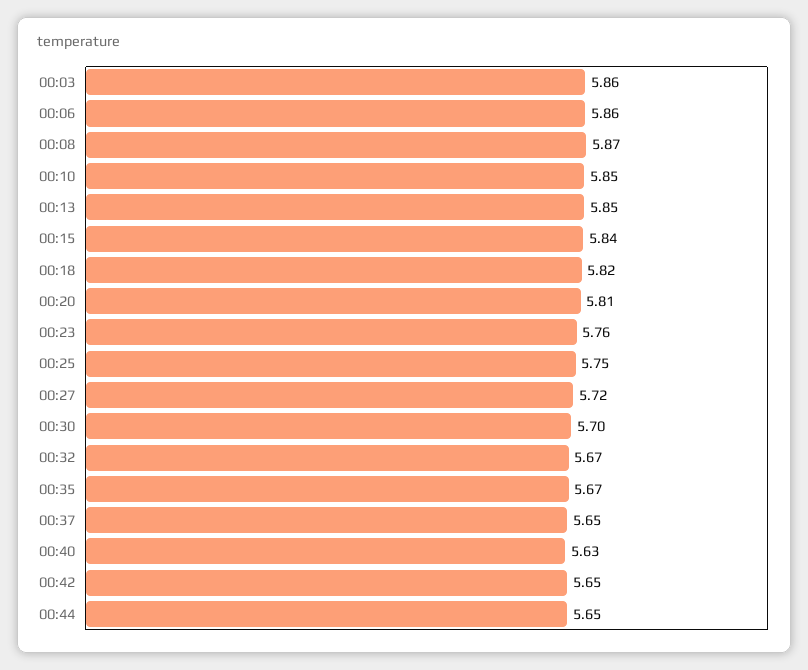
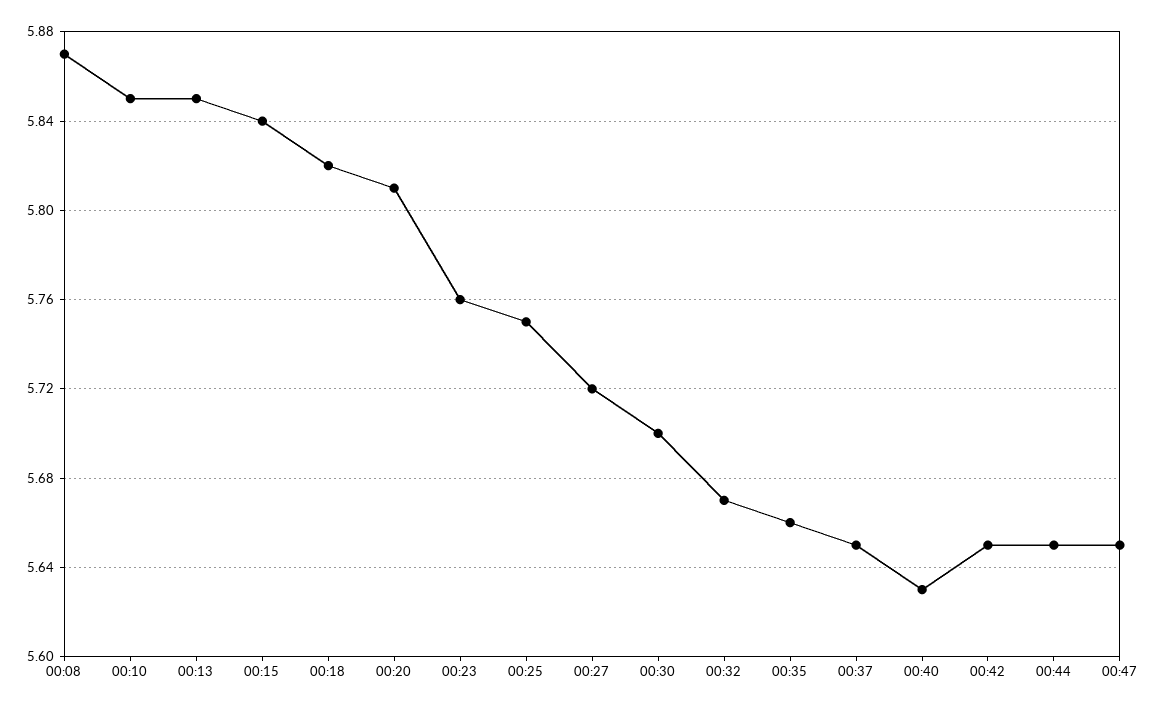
00:03: 5.86 -> none
00:06: 5.86 -> none
00:35: 5.67 -> 5.66
00:47: none -> 5.65

